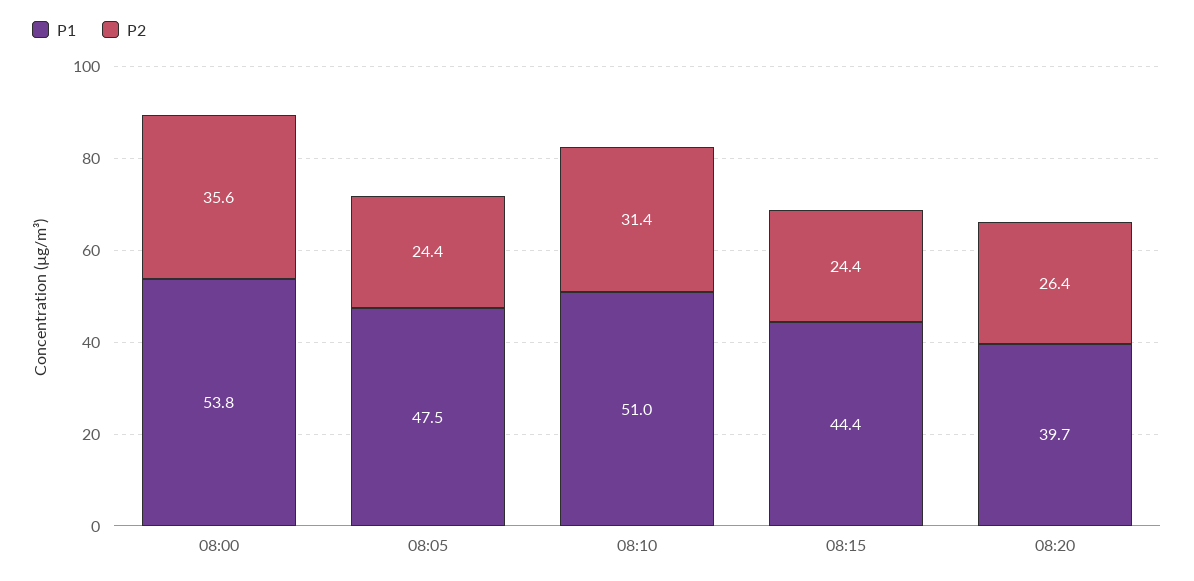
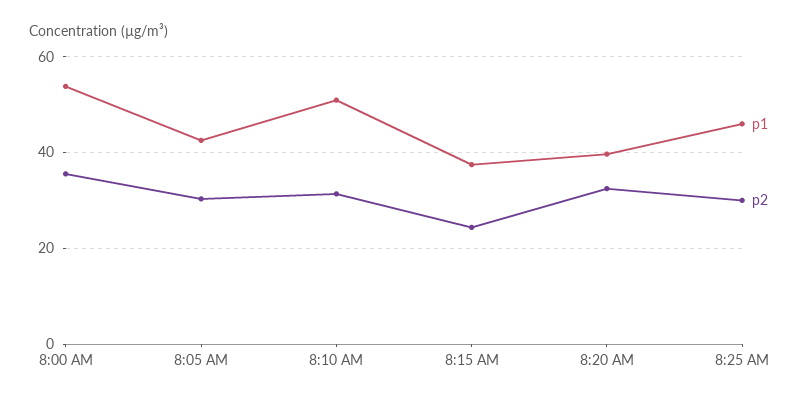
P1, 08:05: 47.5 -> 42
P2, 08:05: 24.4 -> 30
P1, 08:15: 44.4 -> 38
P2, 08:20: 26.4 -> 32
P1, 8:25 AM: none -> 46
P2, 8:25 AM: none -> 30

